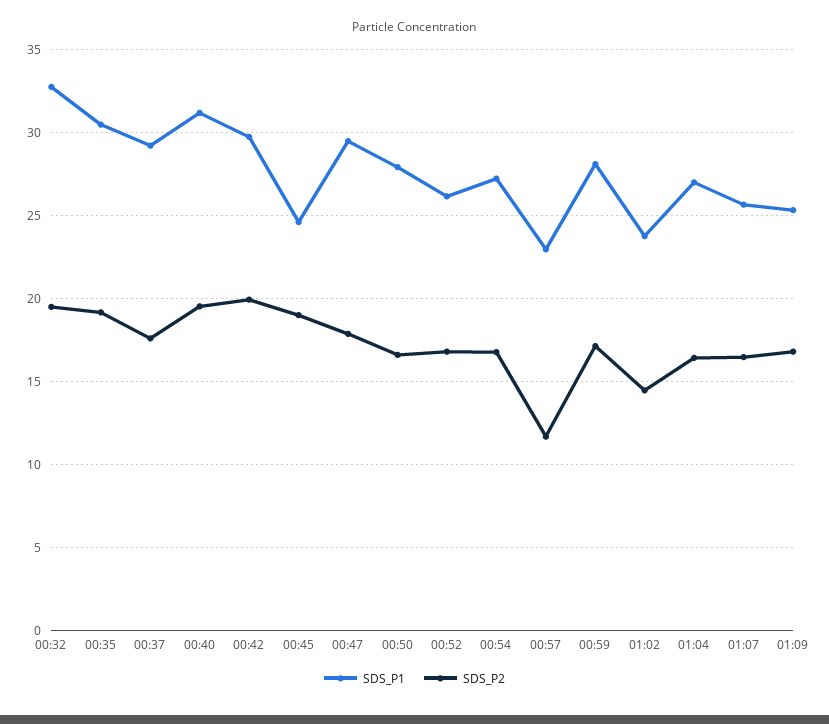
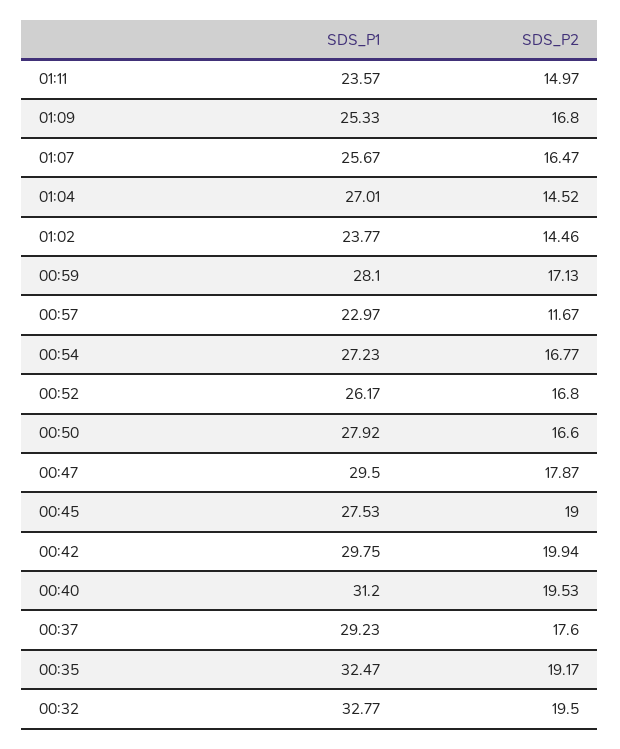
SDS_P1, 00:35: 30.5 -> 32.47
SDS_P1, 00:45: 24.5 -> 27.53
SDS_P2, 01:04: 16.5 -> 14.52
SDS_P1, 01:11: none -> 23.57
SDS_P2, 01:11: none -> 14.97

